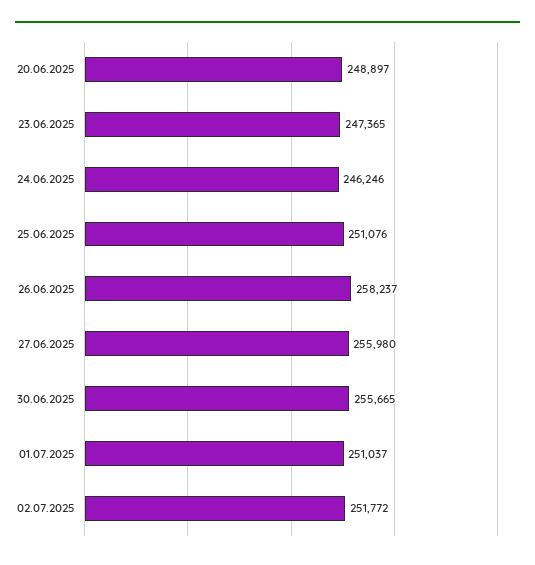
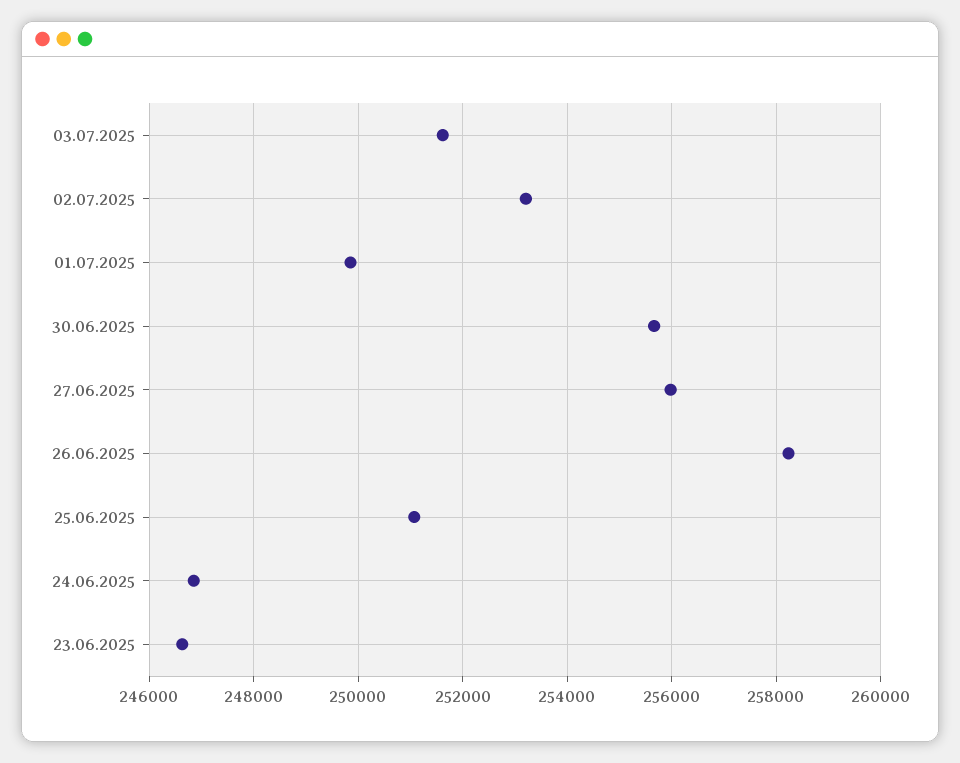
20.06.2025: 248897 -> none
23.06.2025: 247365 -> 246600
24.06.2025: 246246 -> 246800
01.07.2025: 251037 -> 249800
02.07.2025: 251772 -> 253200
03.07.2025: none -> 251600

